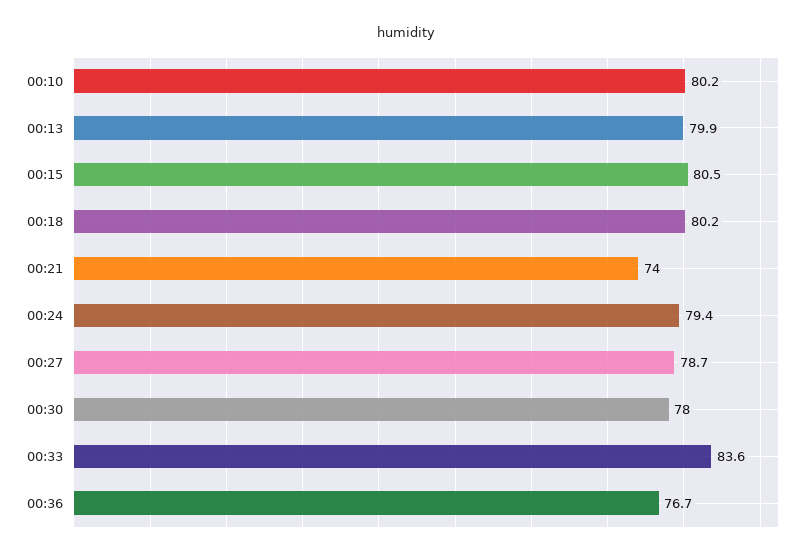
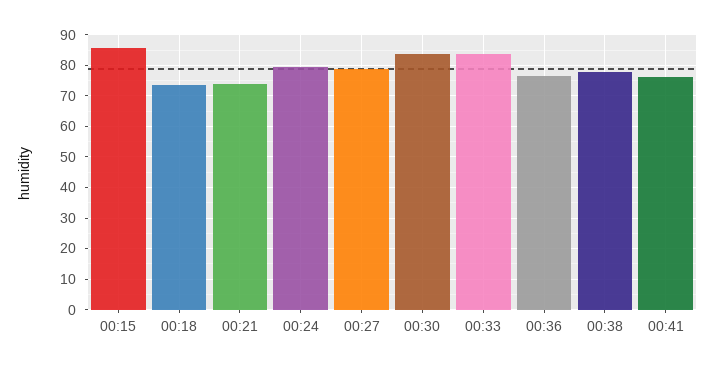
00:10: 80.2 -> none
00:13: 79.9 -> none
00:15: 80.5 -> 86
00:18: 80.2 -> 74
00:30: 78 -> 84
00:38: none -> 78
00:41: none -> 76

